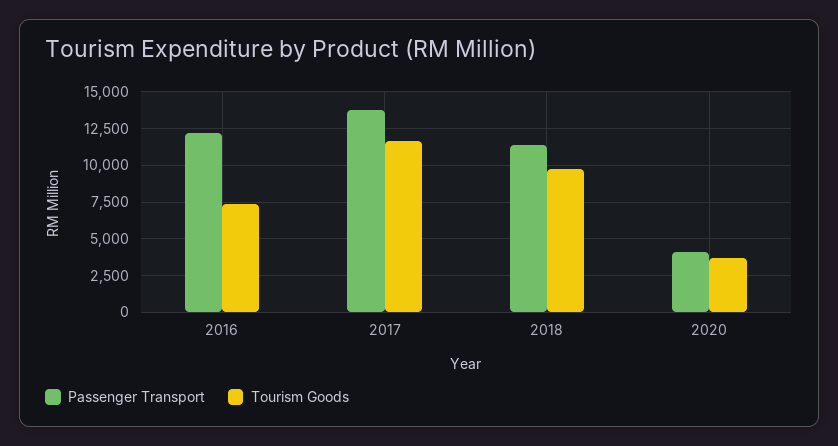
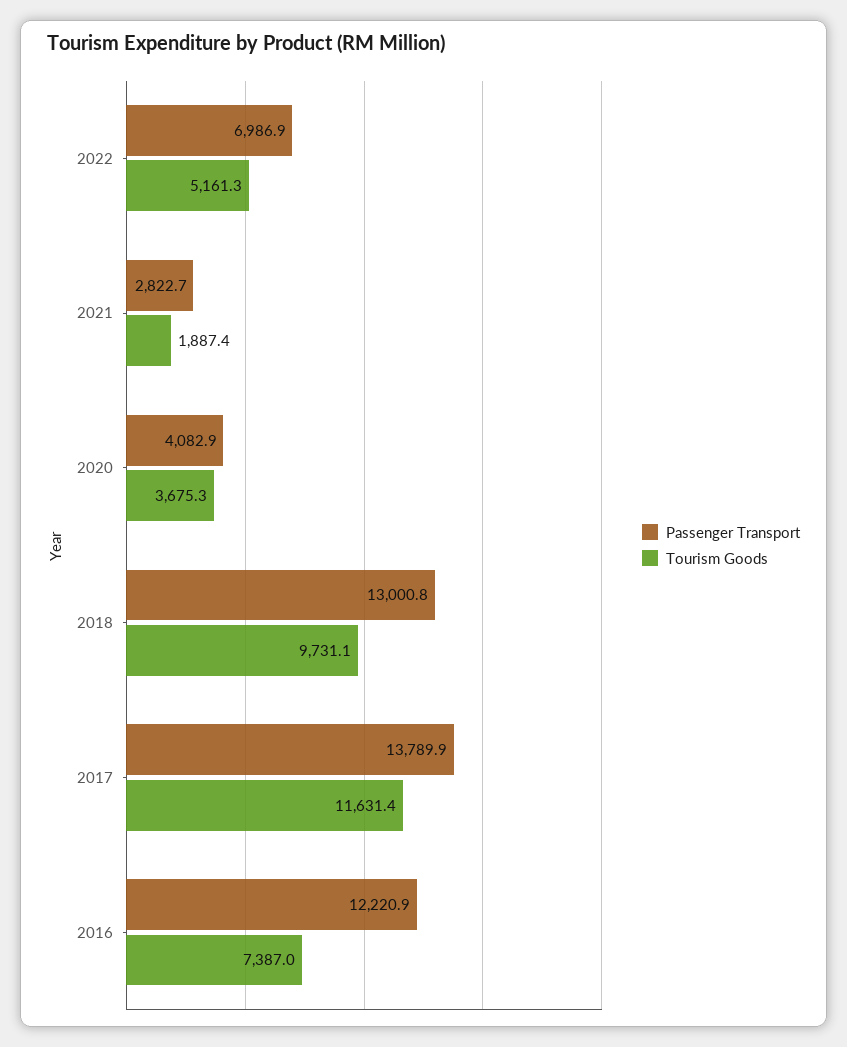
Passenger Transport, 2018: 11500 -> 13000.8
Passenger Transport, 2022: none -> 6986.9
Tourism Goods, 2022: none -> 5161.3
Passenger Transport, 2021: none -> 2822.7
Tourism Goods, 2021: none -> 1887.4

